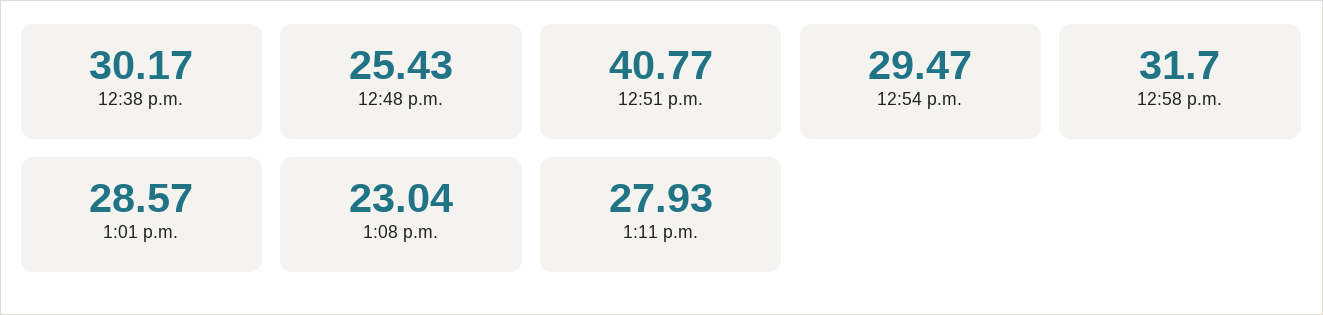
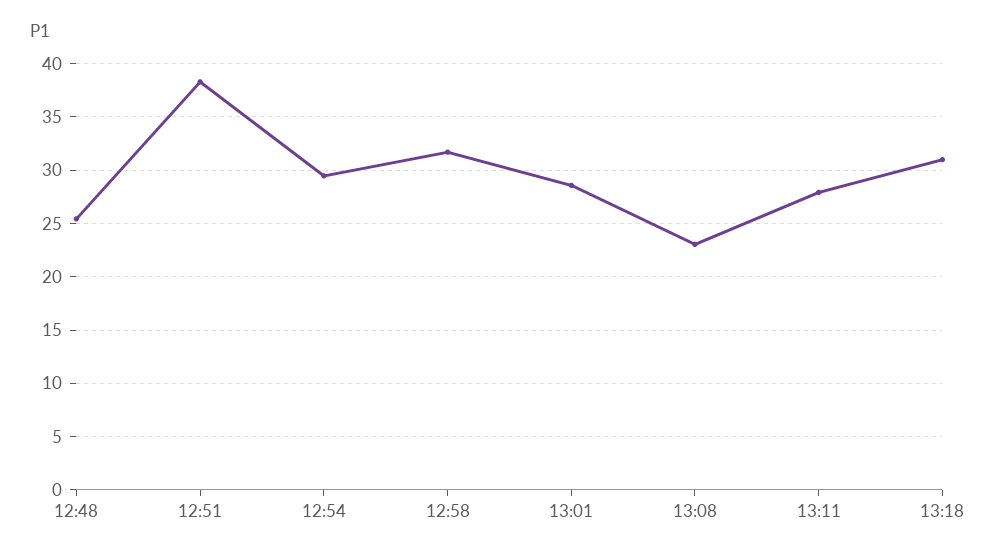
12:38 p.m.: 30.17 -> none
12:51 p.m.: 40.77 -> 38
13:18: none -> 31

